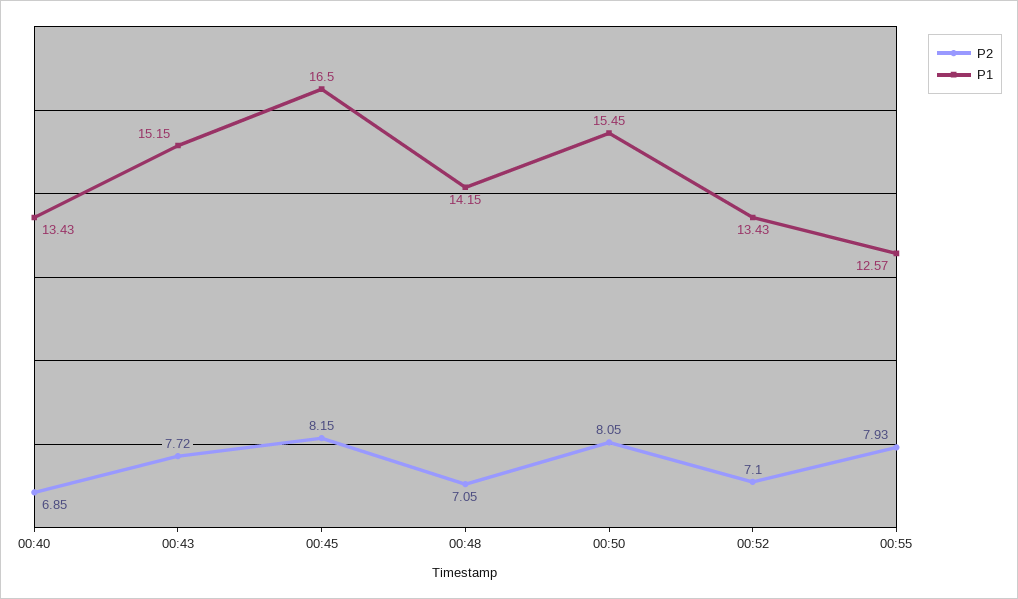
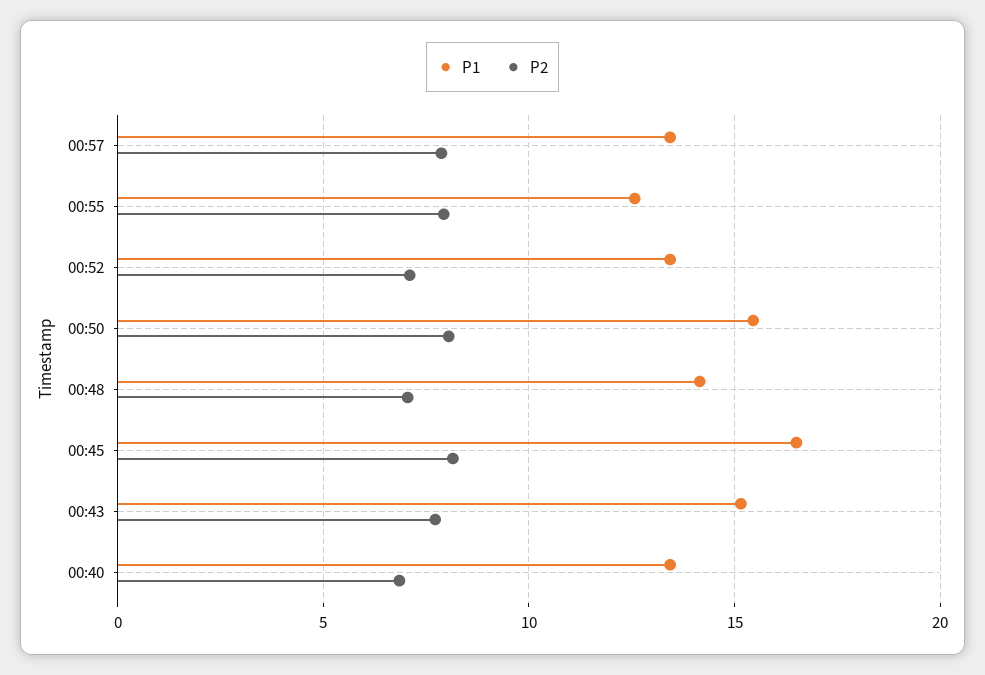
P1, 00:57: none -> 13.5
P2, 00:57: none -> 8

